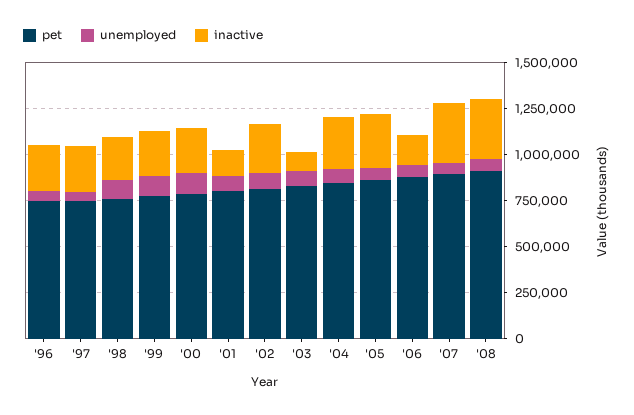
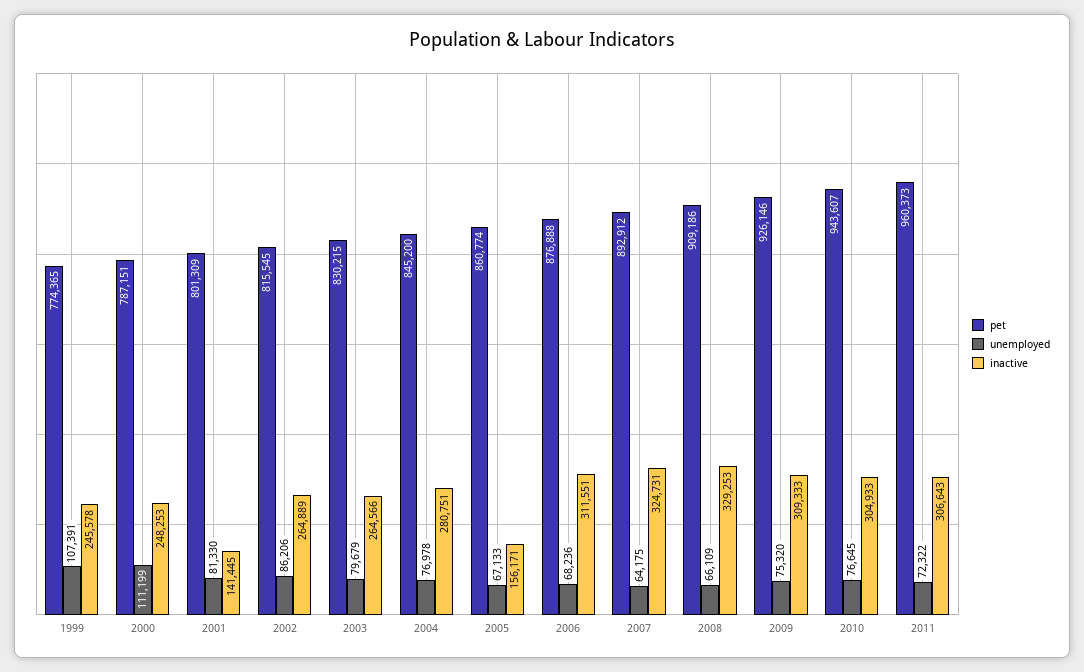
pet, '96: 750000 -> none
unemployed, '96: 50000 -> none
inactive, '96: 250000 -> none
pet, '97: 750000 -> none
unemployed, '97: 50000 -> none
inactive, '97: 250000 -> none
pet, '98: 750000 -> none
unemployed, '98: 100000 -> none
inactive, '98: 250000 -> none
inactive, '03: 100000 -> 264566
inactive, '05: 300000 -> 156171
inactive, '06: 150000 -> 311551
pet, 2009: none -> 926146
unemployed, 2009: none -> 75320
inactive, 2009: none -> 309333
pet, 2010: none -> 943607
unemployed, 2010: none -> 76645
inactive, 2010: none -> 304933
pet, 2011: none -> 960373
unemployed, 2011: none -> 72322
inactive, 2011: none -> 306643

